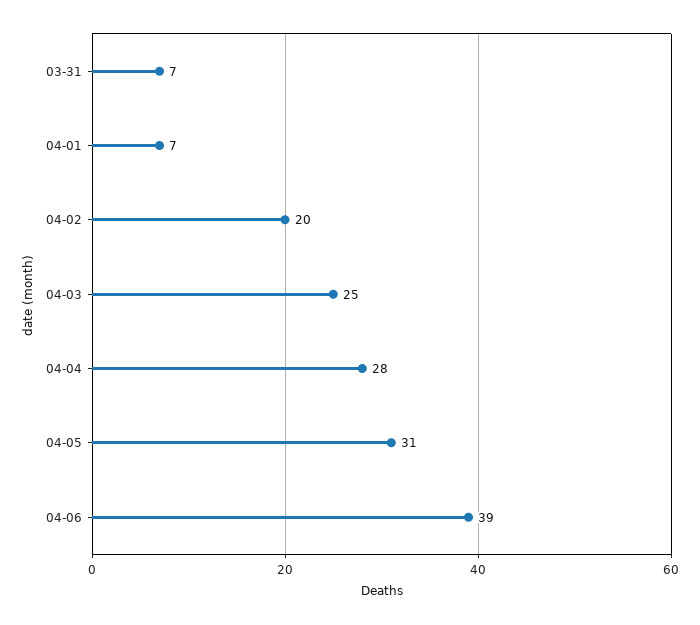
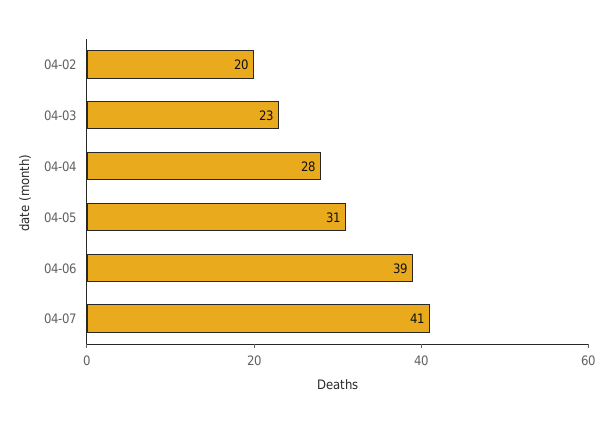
03-31: 7 -> none
04-01: 7 -> none
04-03: 25 -> 23
04-07: none -> 41

